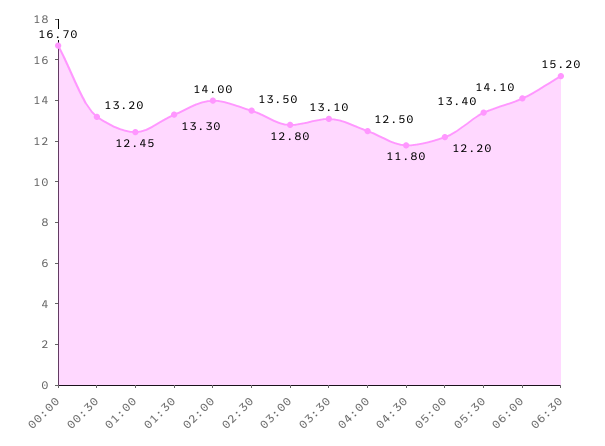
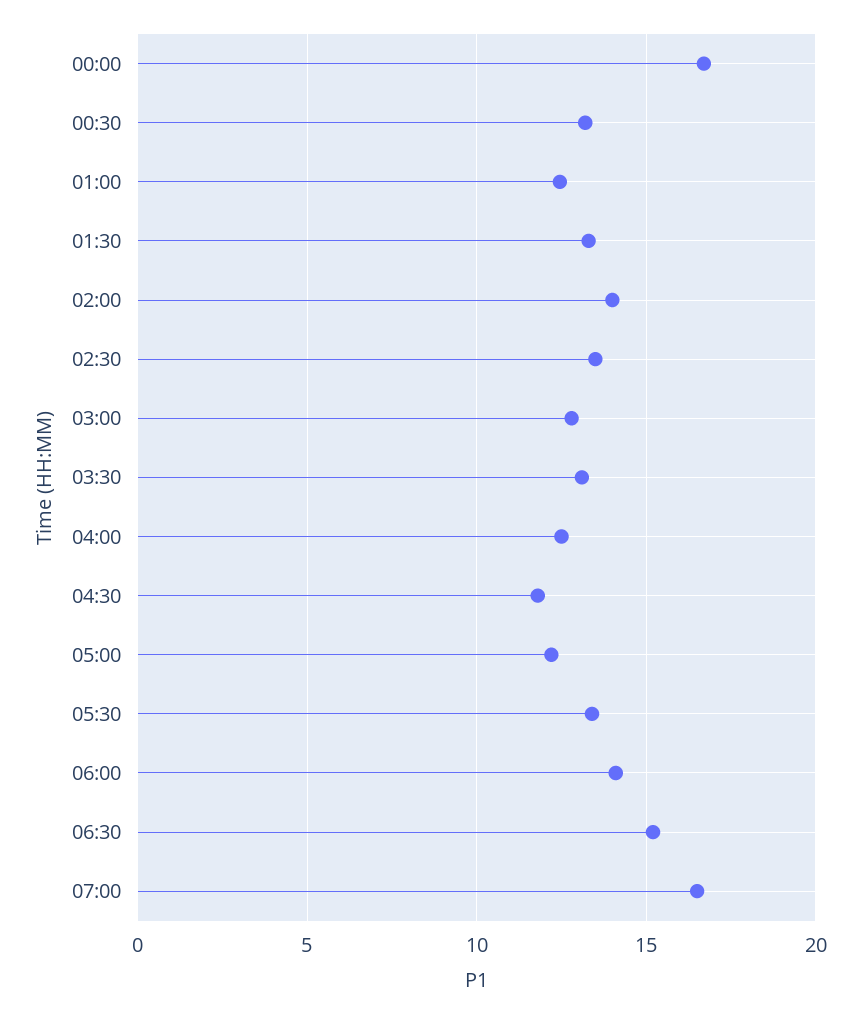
07:00: none -> 16.5

